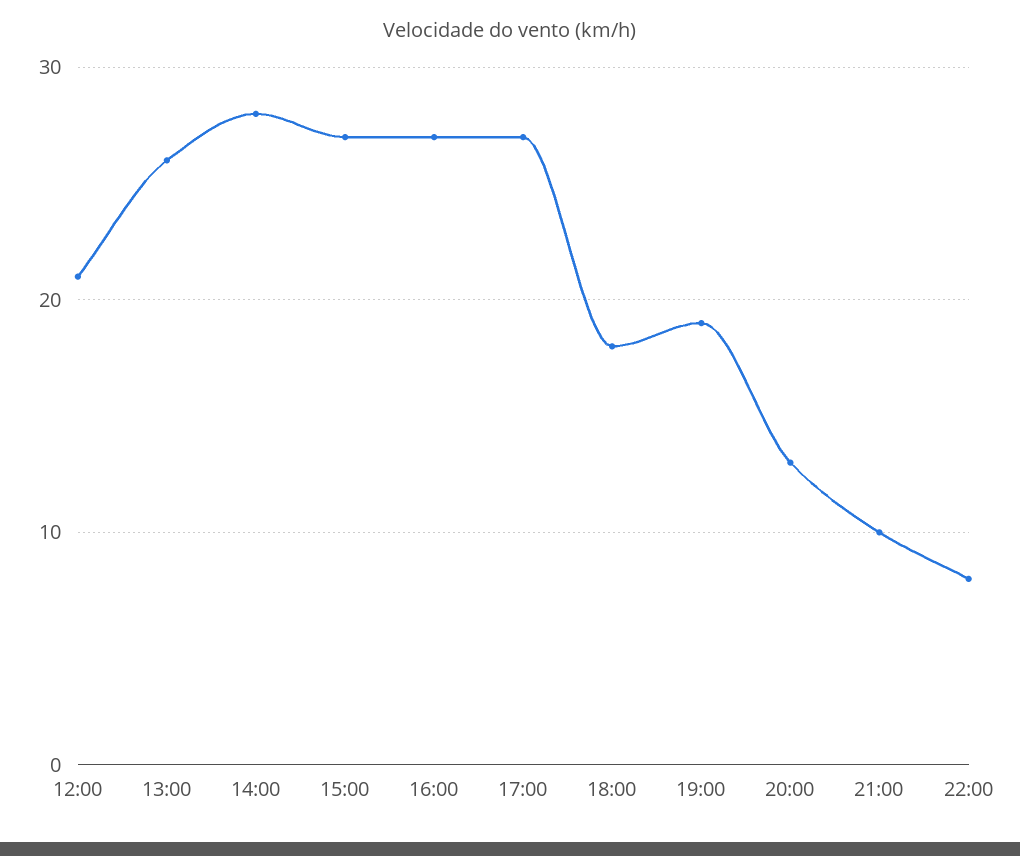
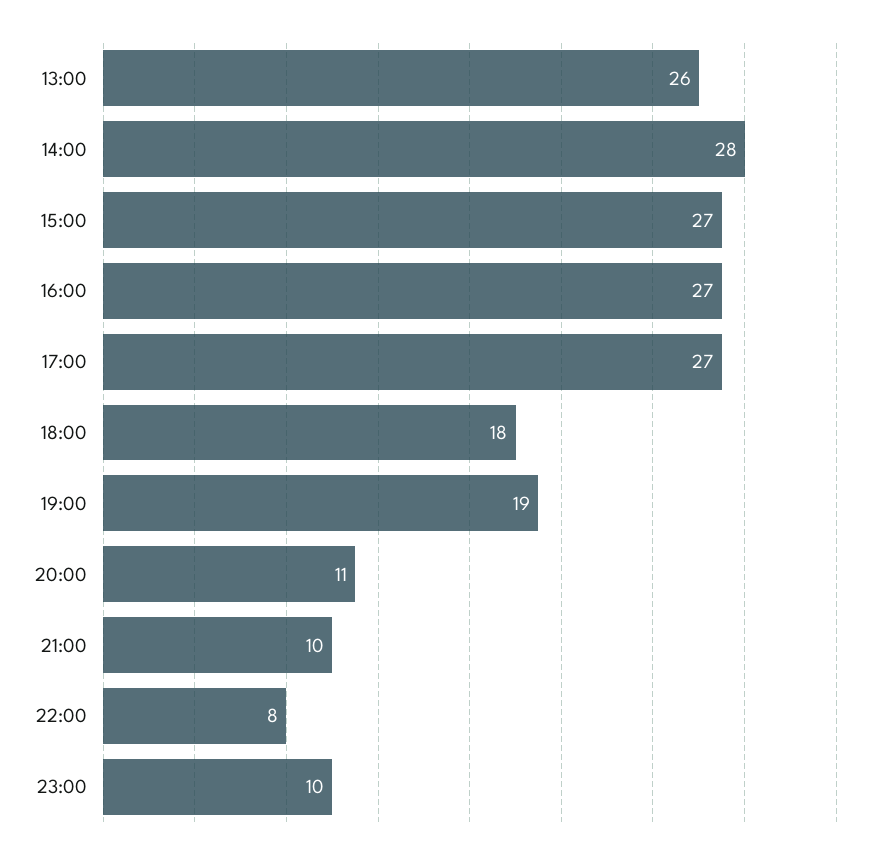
12:00: 21 -> none
20:00: 13 -> 11
23:00: none -> 10

